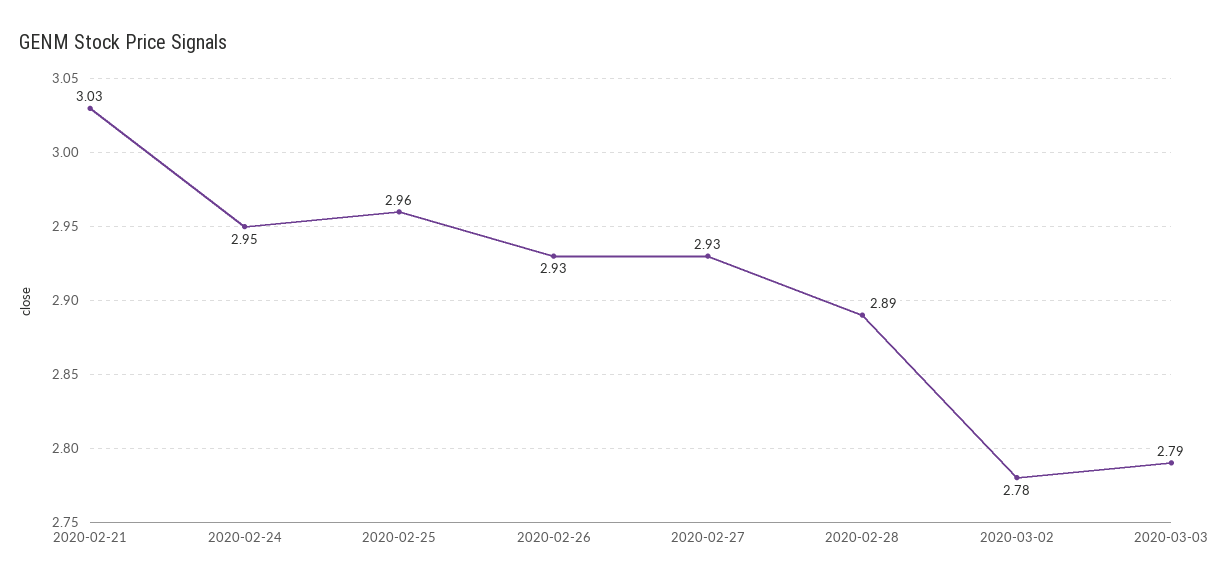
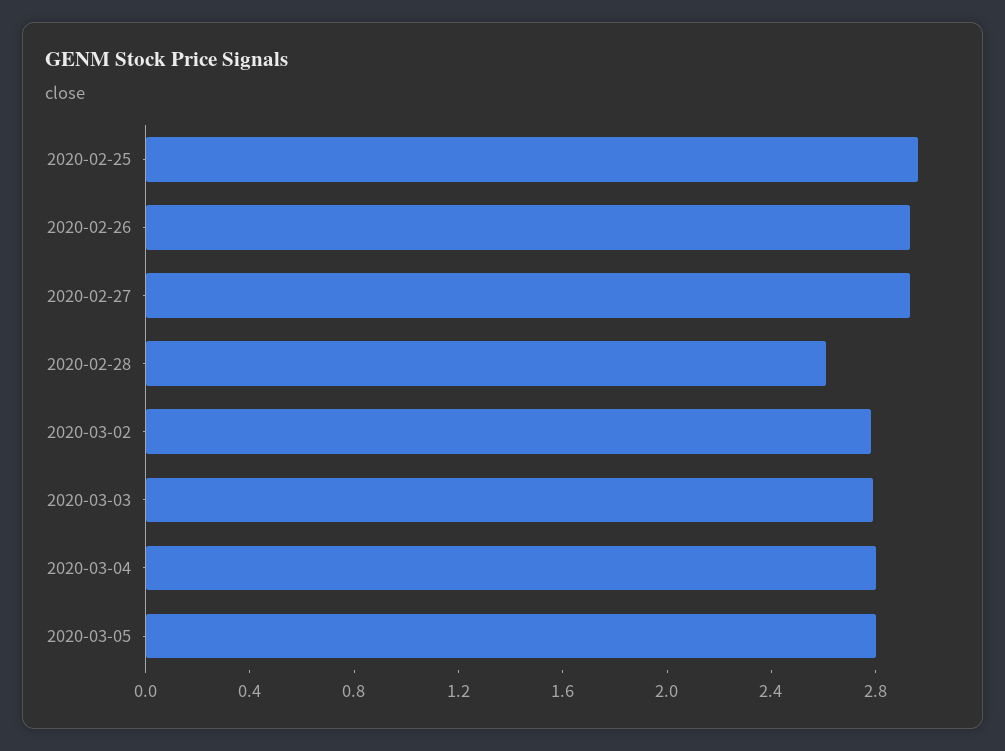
2020-02-21: 3.03 -> none
2020-02-24: 2.95 -> none
2020-02-28: 2.89 -> 2.6
2020-03-04: none -> 2.8
2020-03-05: none -> 2.8

